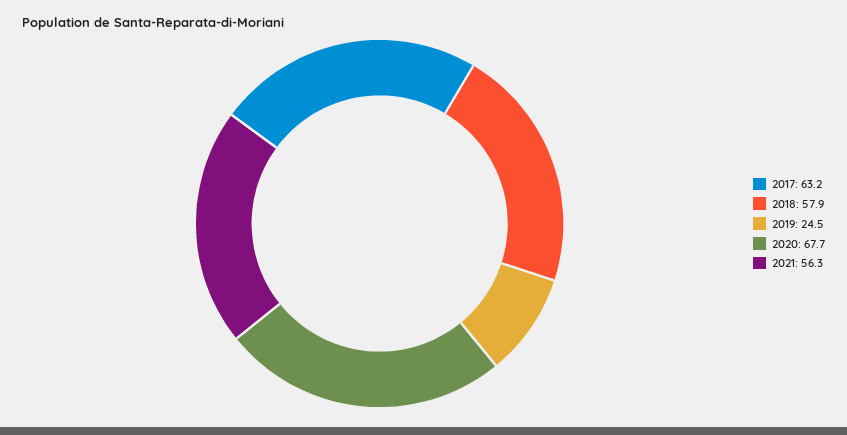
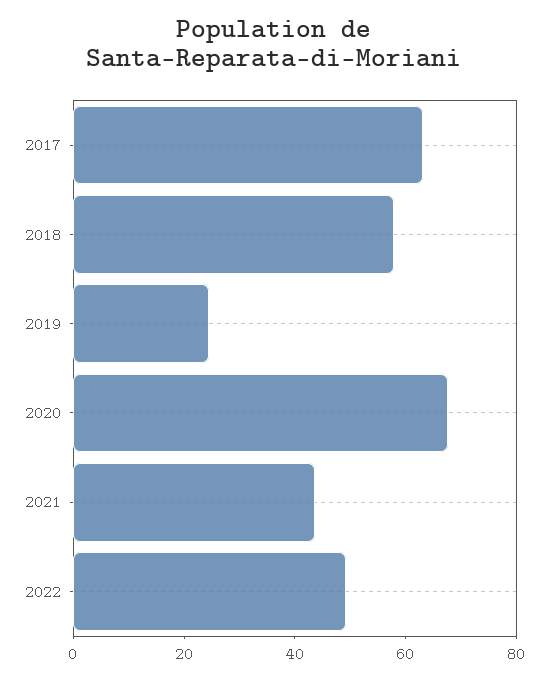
2021: 56.3 -> 45
2022: none -> 50

